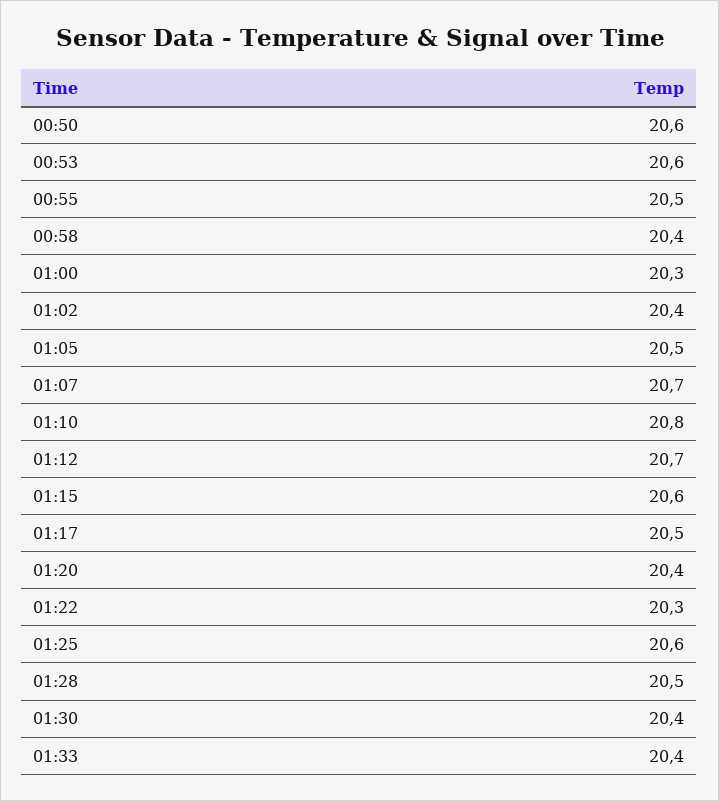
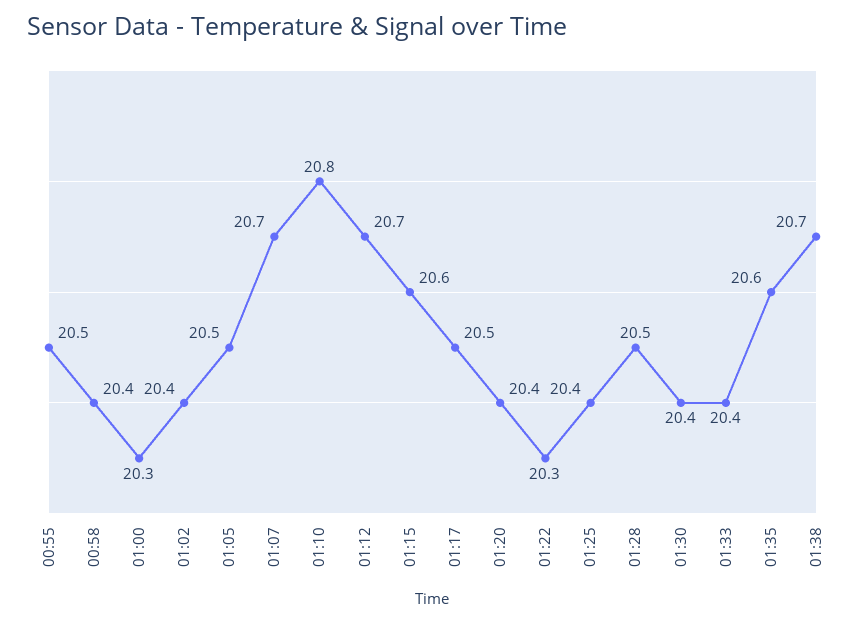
00:50: 20.6 -> none
00:53: 20.6 -> none
01:25: 20.6 -> 20.4
01:35: none -> 20.6
01:38: none -> 20.7

